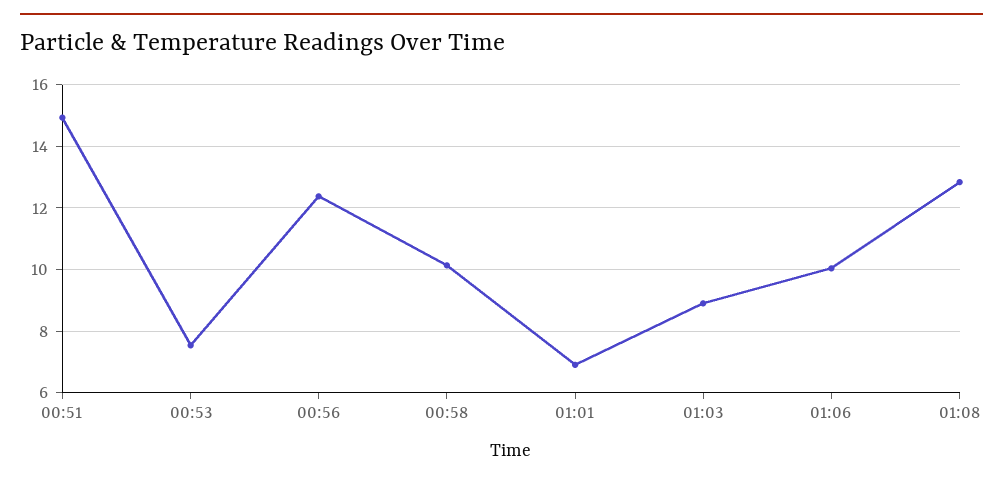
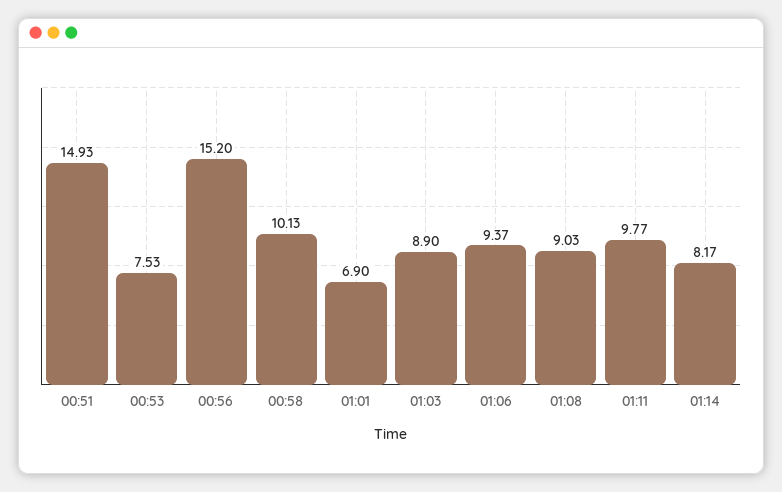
00:56: 12.4 -> 15.2
01:06: 10 -> 9.37
01:08: 12.8 -> 9.03
01:11: none -> 9.77
01:14: none -> 8.17

